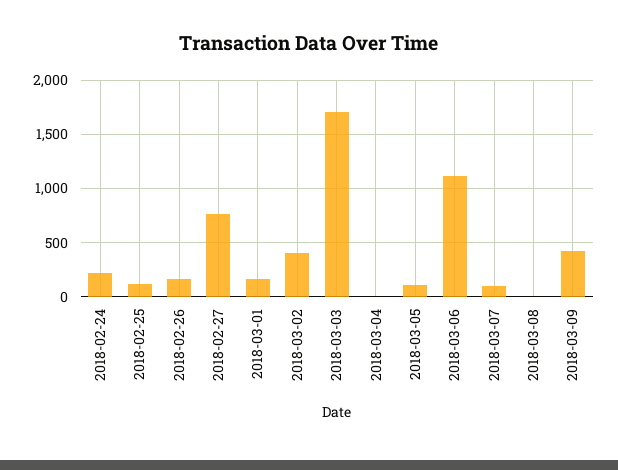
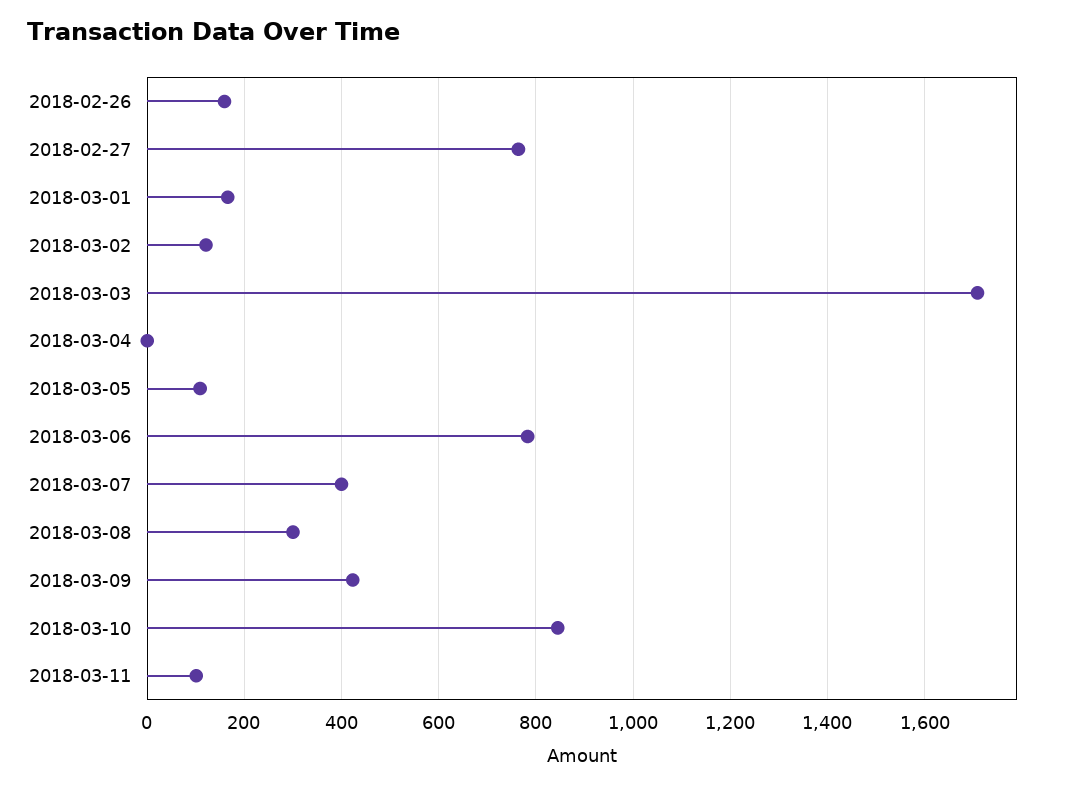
2018-02-24: 200 -> none
2018-02-25: 100 -> none
2018-03-02: 400 -> 120
2018-03-06: 1100 -> 780
2018-03-07: 100 -> 400
2018-03-08: 0 -> 300
2018-03-10: none -> 840
2018-03-11: none -> 100

